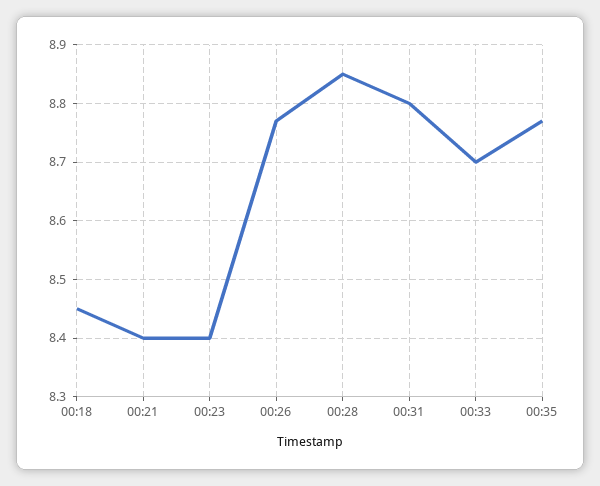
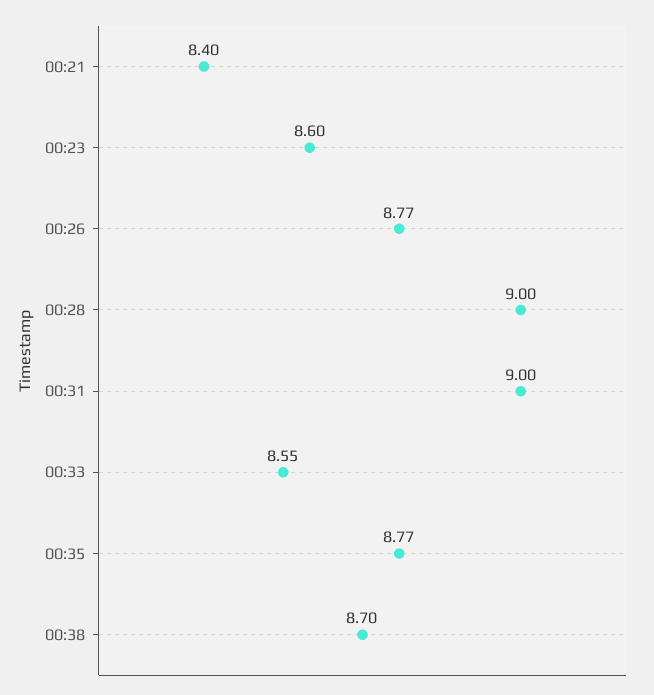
00:18: 8.45 -> none
00:23: 8.4 -> 8.6
00:28: 8.85 -> 9
00:31: 8.8 -> 9
00:33: 8.7 -> 8.55
00:38: none -> 8.7

